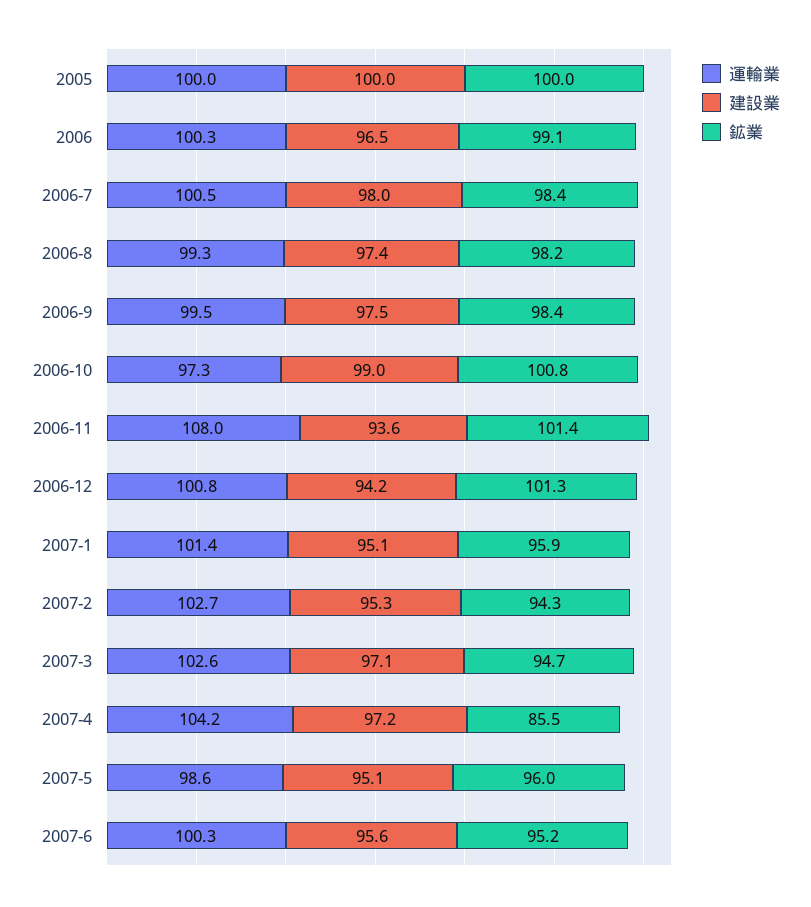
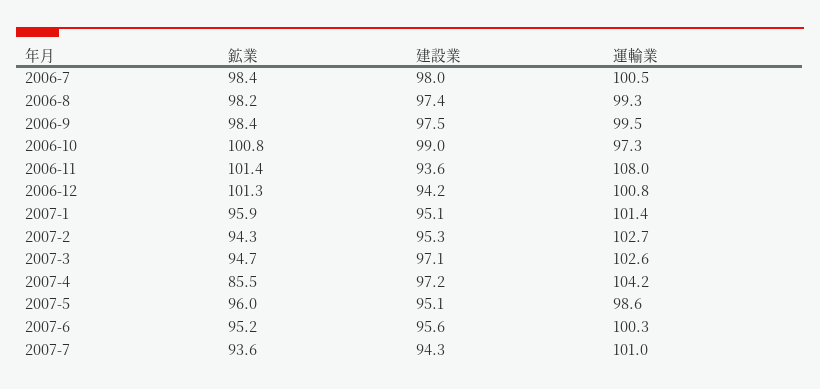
運輸業, 2005: 100 -> none
建設業, 2005: 100 -> none
鉱業, 2005: 100 -> none
運輸業, 2006: 100.3 -> none
建設業, 2006: 96.5 -> none
鉱業, 2006: 99.1 -> none
鉱業, 2007-7: none -> 93.6
建設業, 2007-7: none -> 94.3
運輸業, 2007-7: none -> 101

